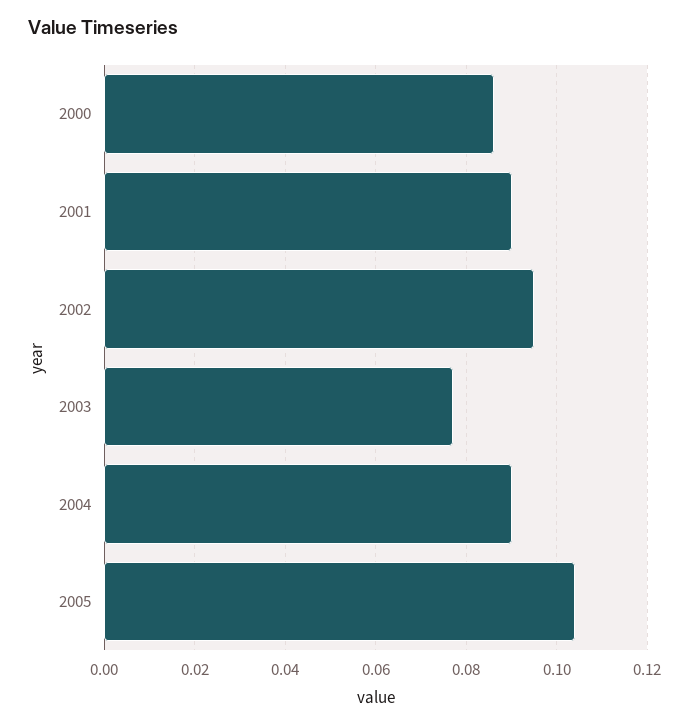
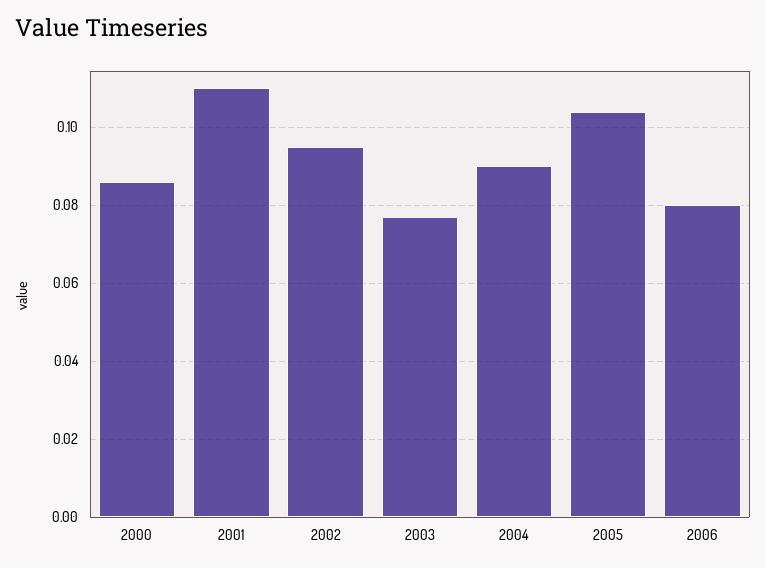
2001: 0.09 -> 0.11
2006: none -> 0.08

